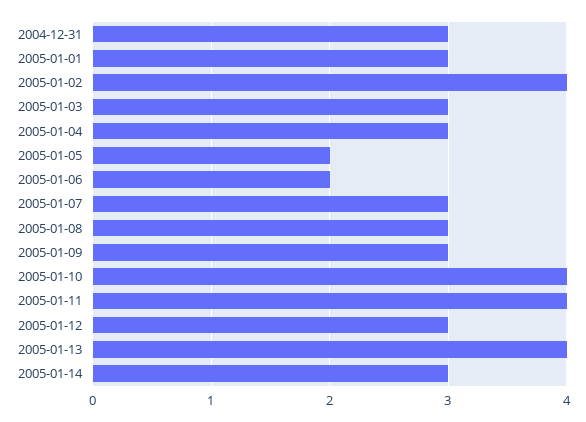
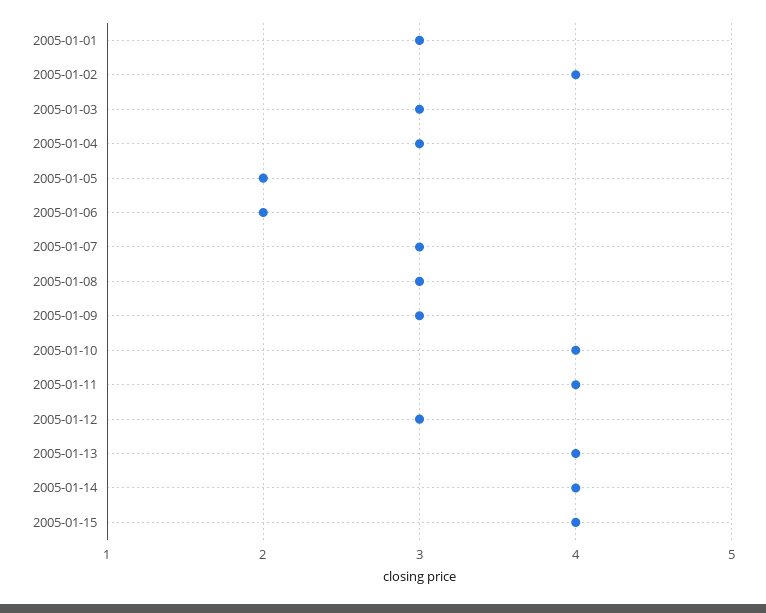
2004-12-31: 3 -> none
2005-01-14: 3 -> 4
2005-01-15: none -> 4

